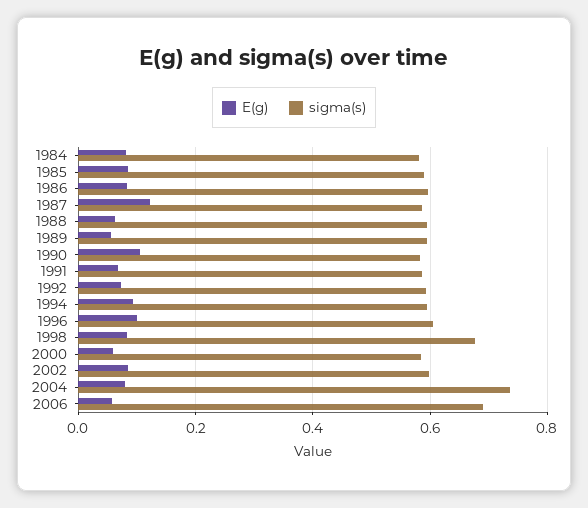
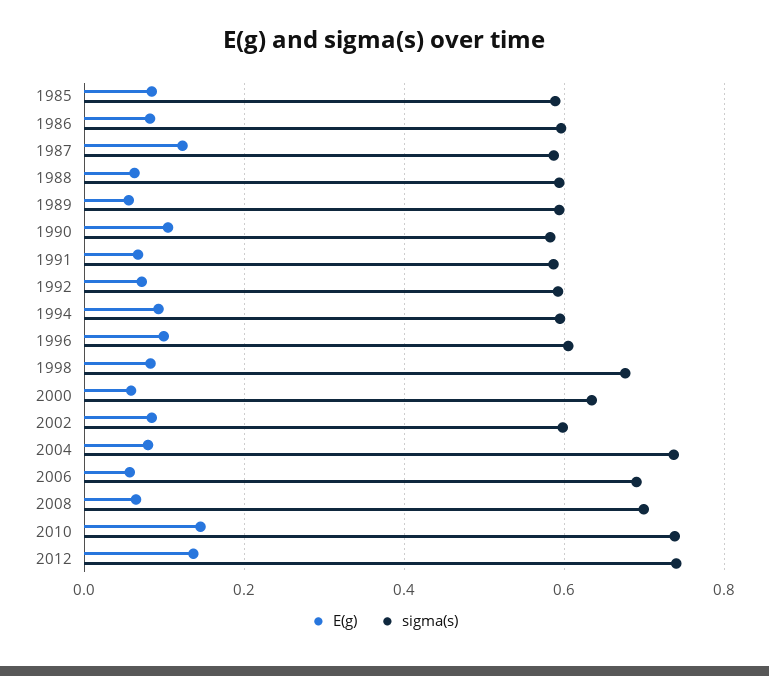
E(g), 1984: 0.08 -> none
sigma(s), 1984: 0.58 -> none
sigma(s), 2000: 0.58 -> 0.64
E(g), 2008: none -> 0.06
sigma(s), 2008: none -> 0.7
E(g), 2010: none -> 0.14
sigma(s), 2010: none -> 0.74
E(g), 2012: none -> 0.14
sigma(s), 2012: none -> 0.74

